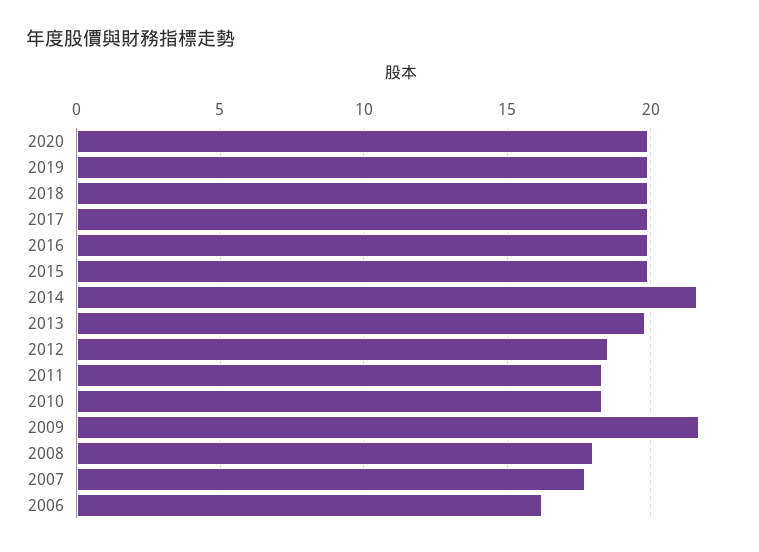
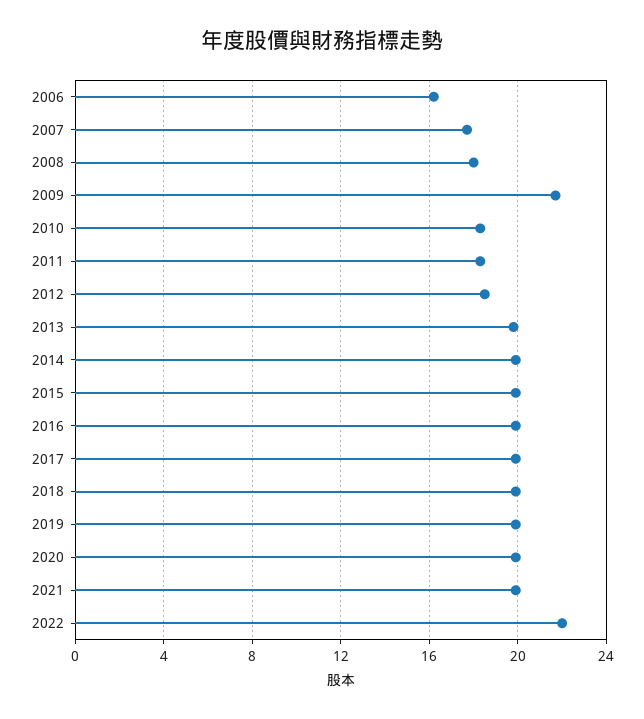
2014: 21.5 -> 20
2021: none -> 20
2022: none -> 22

